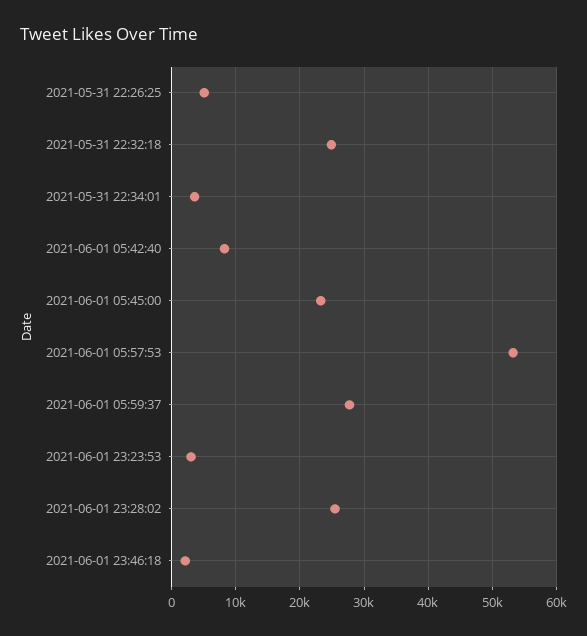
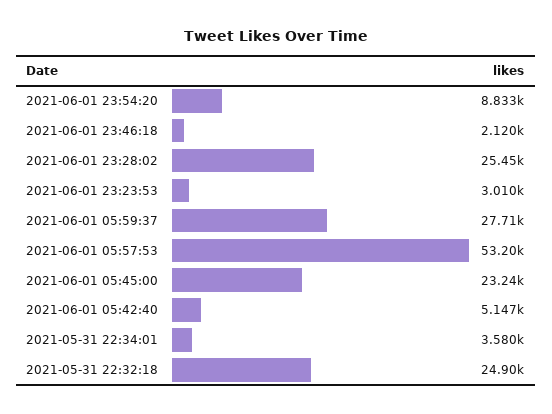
2021-05-31 22:26:25: 5000 -> none
2021-06-01 05:42:40: 8000 -> 5147
2021-06-01 23:54:20: none -> 8833

